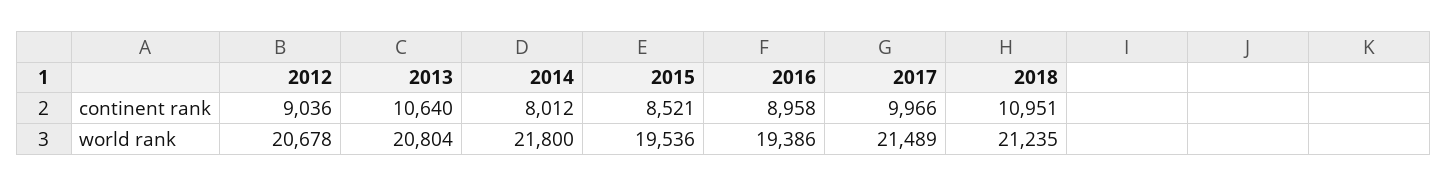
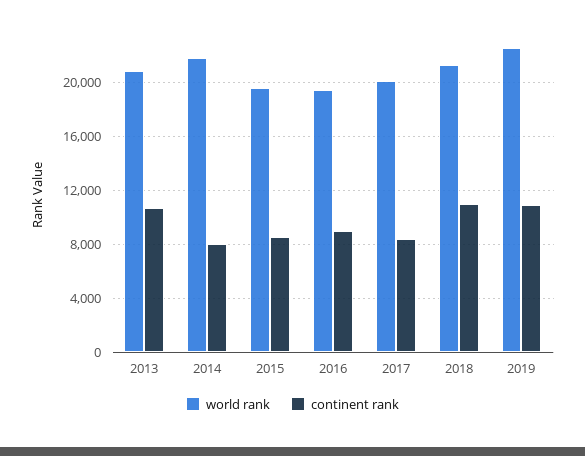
continent rank, 2012: 9036 -> none
continent rank, 2017: 9966 -> 8500
world rank, 2012: 20678 -> none
world rank, 2017: 21489 -> 20000
world rank, 2019: none -> 22500
continent rank, 2019: none -> 11000

